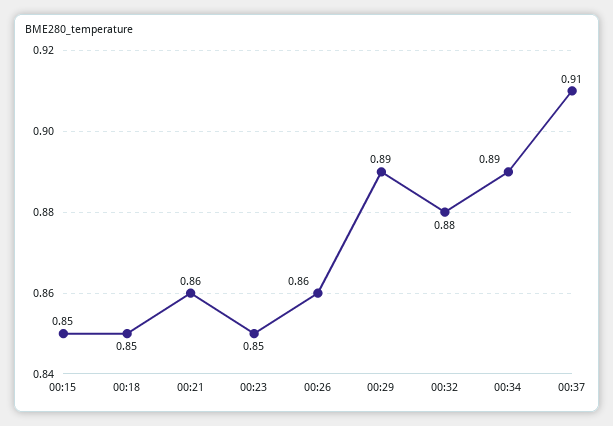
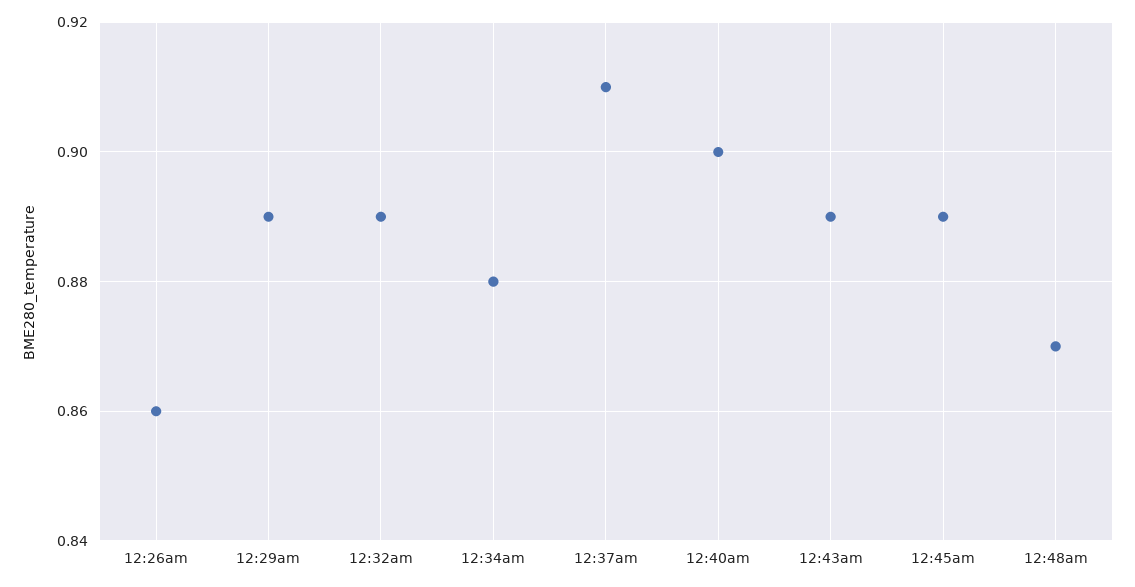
00:15: 0.85 -> none
00:18: 0.85 -> none
00:21: 0.86 -> none
00:23: 0.85 -> none
00:32: 0.88 -> 0.89
00:34: 0.89 -> 0.88
12:40am: none -> 0.9
12:43am: none -> 0.89
12:45am: none -> 0.89
12:48am: none -> 0.87

